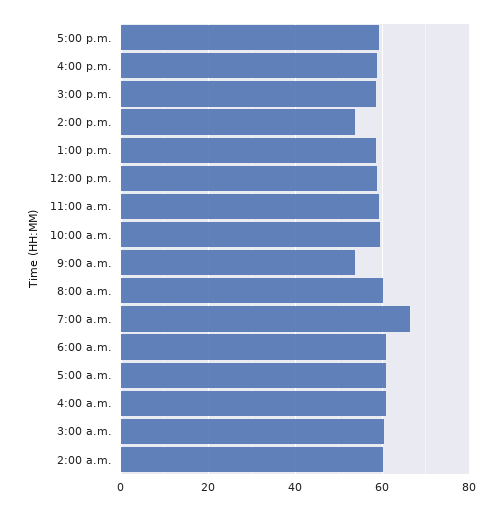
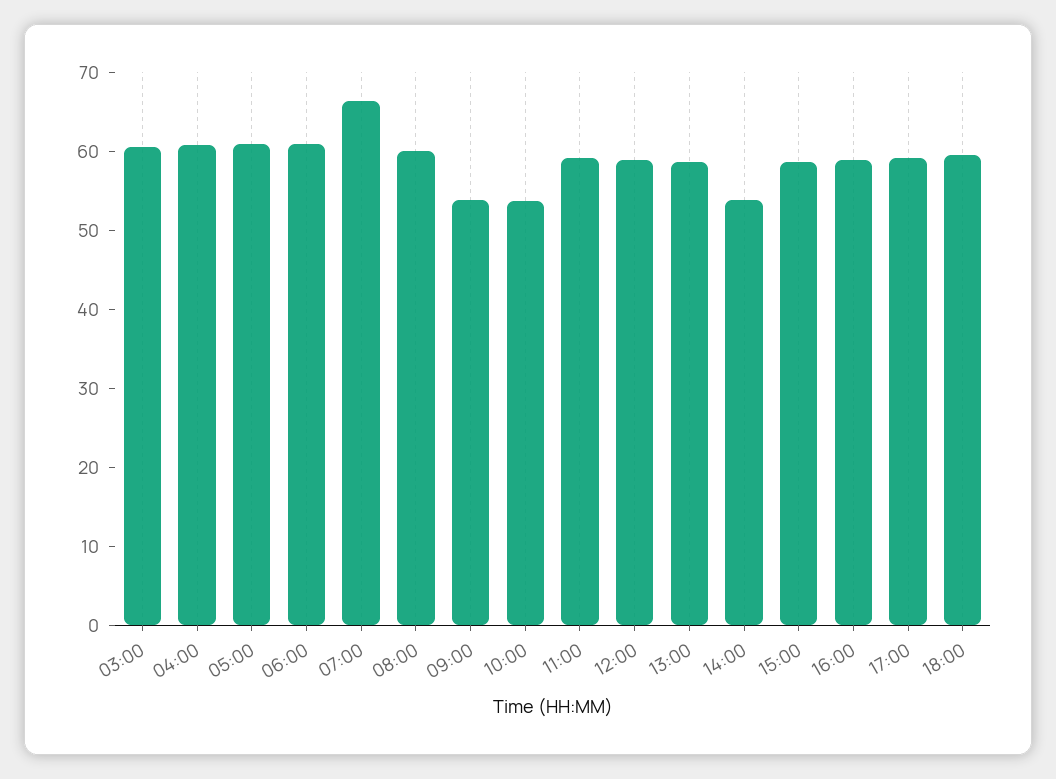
10:00 a.m.: 60 -> 54
2:00 a.m.: 60 -> none
18:00: none -> 60

